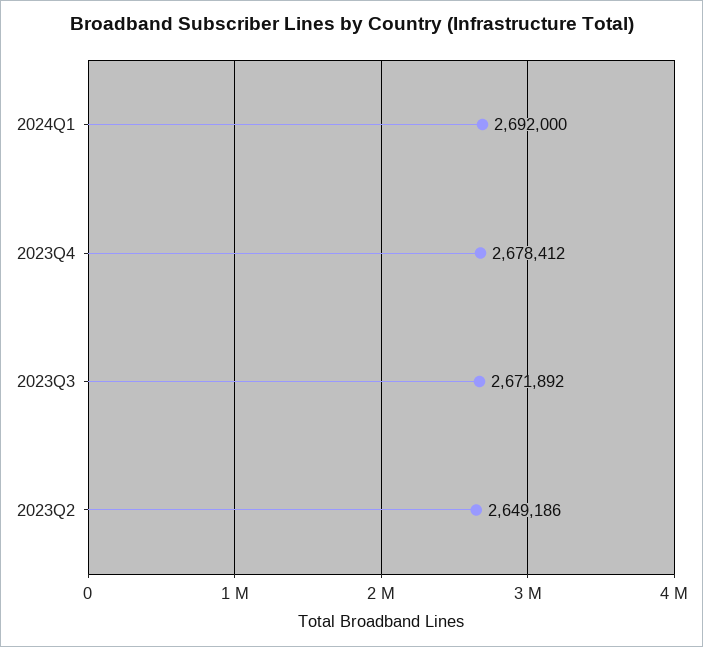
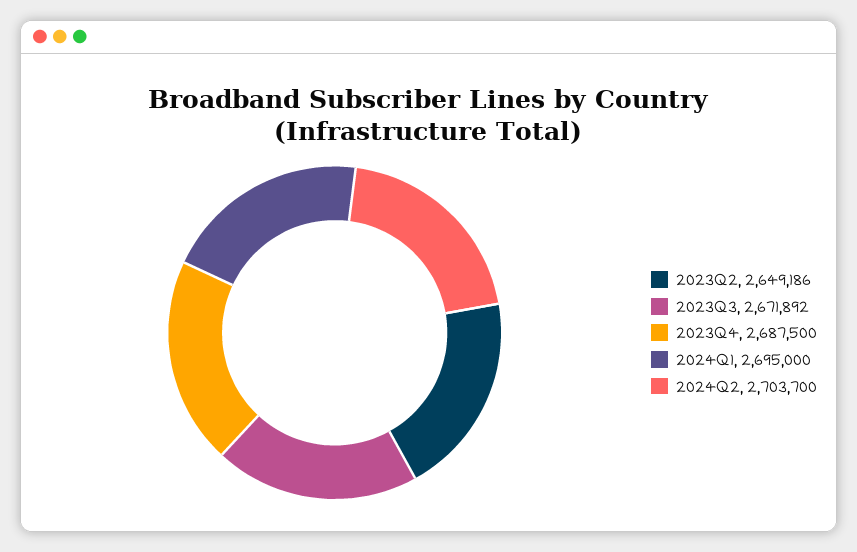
2024Q1: 2692000 -> 2695000
2023Q4: 2678412 -> 2687500
2024Q2: none -> 2703700

